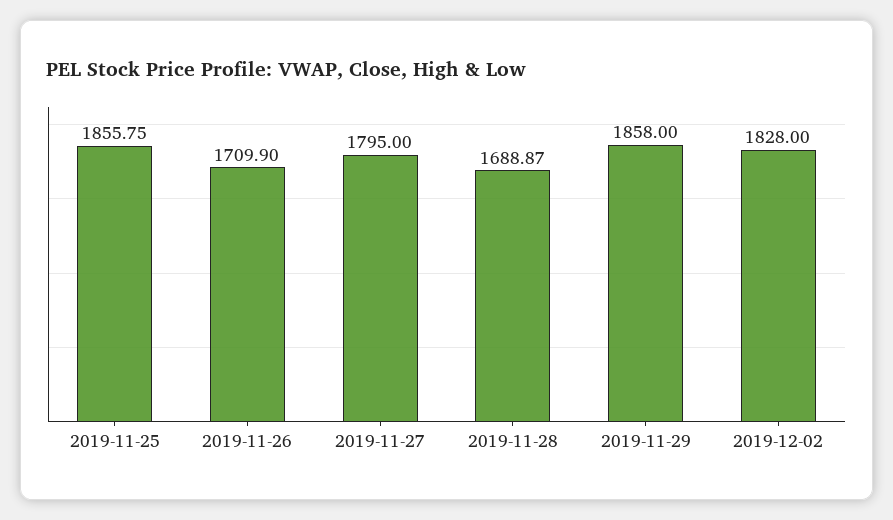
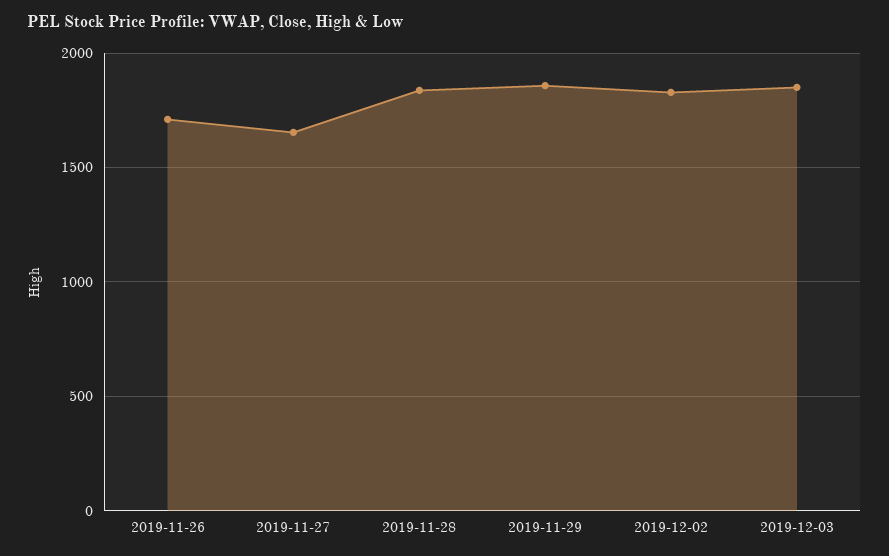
2019-11-25: 1855.75 -> none
2019-11-27: 1795 -> 1650
2019-11-28: 1688.87 -> 1850
2019-12-03: none -> 1850

